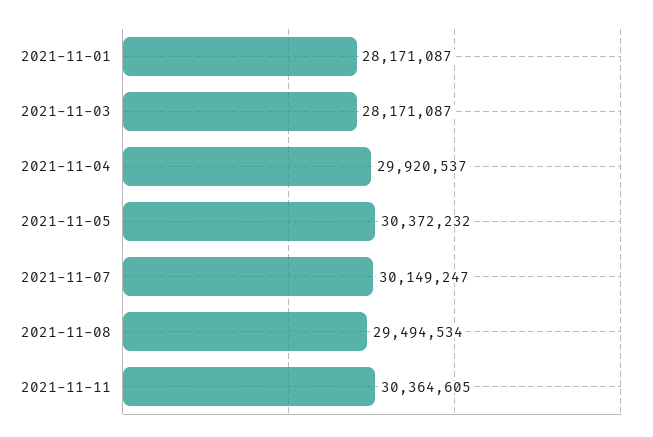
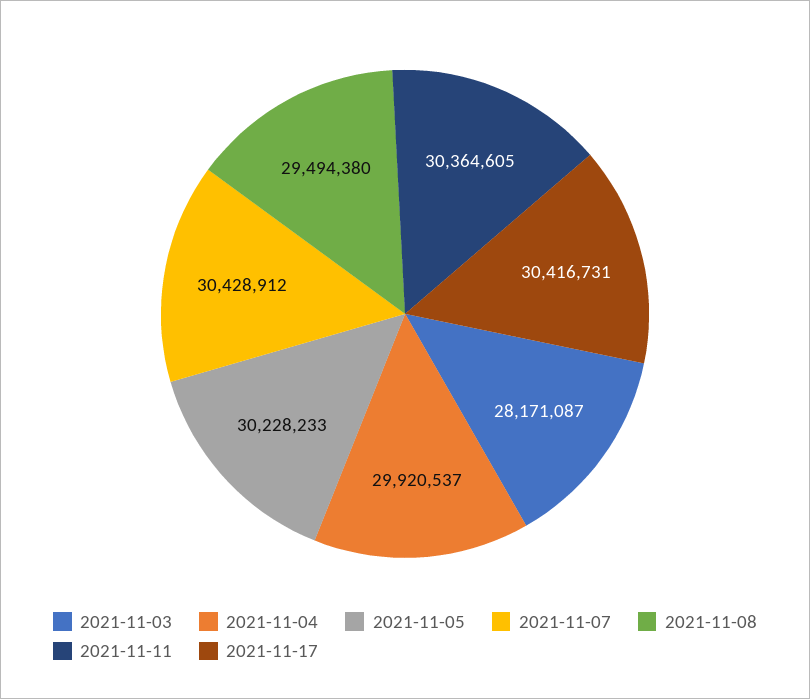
2021-11-01: 28171087 -> none
2021-11-05: 30372232 -> 30228233
2021-11-07: 30149247 -> 30428912
2021-11-08: 29494534 -> 29494380
2021-11-17: none -> 30416731

